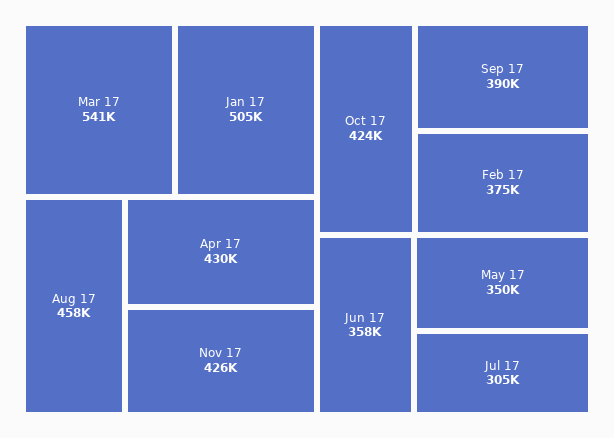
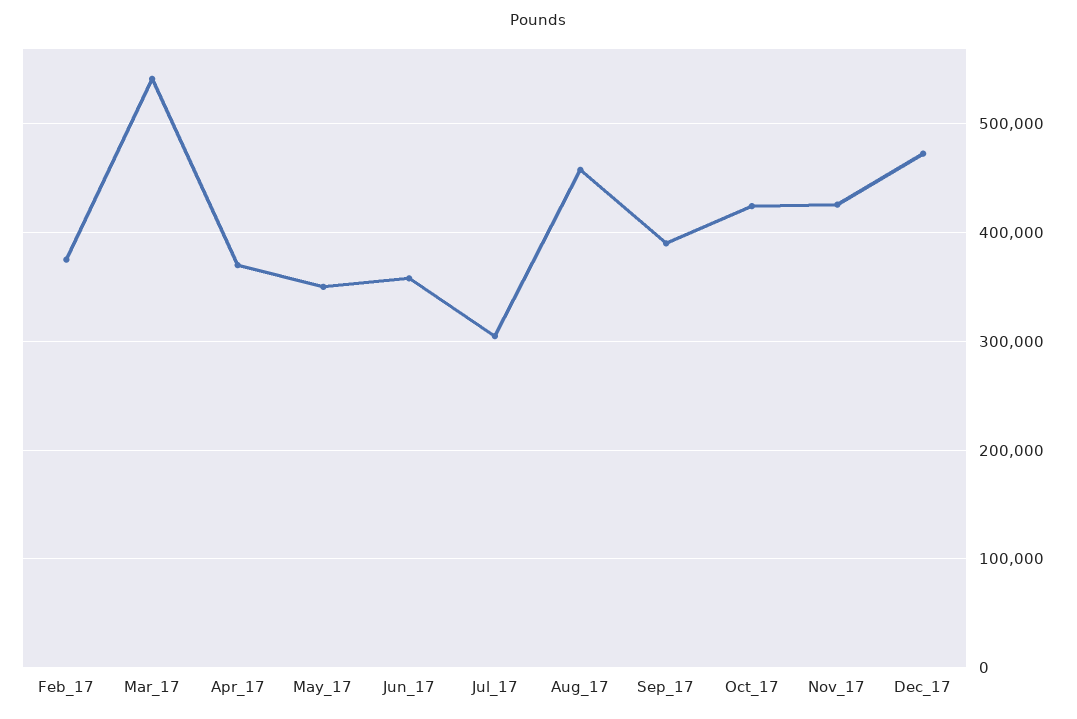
Jan 17: 505000 -> none
Apr 17: 430000 -> 370000
Dec_17: none -> 470000

